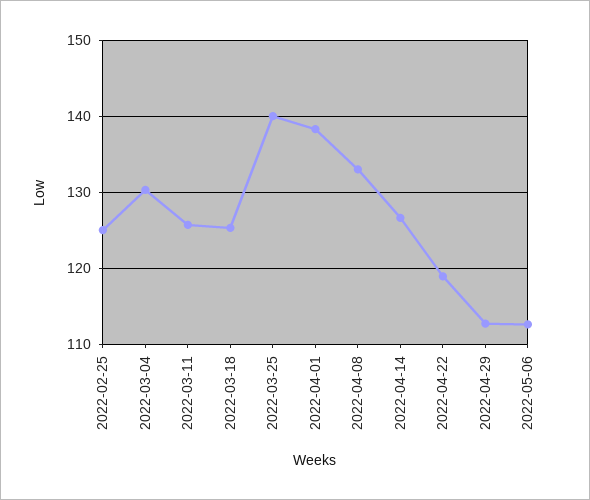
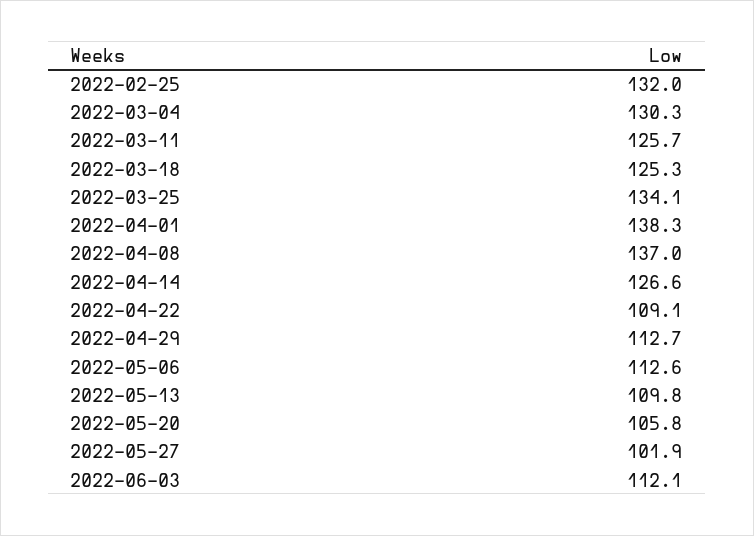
2022-02-25: 125 -> 132
2022-03-25: 140 -> 134.1
2022-04-08: 133 -> 137
2022-04-22: 119 -> 109.1
2022-05-13: none -> 109.8
2022-05-20: none -> 105.8
2022-05-27: none -> 101.9
2022-06-03: none -> 112.1

